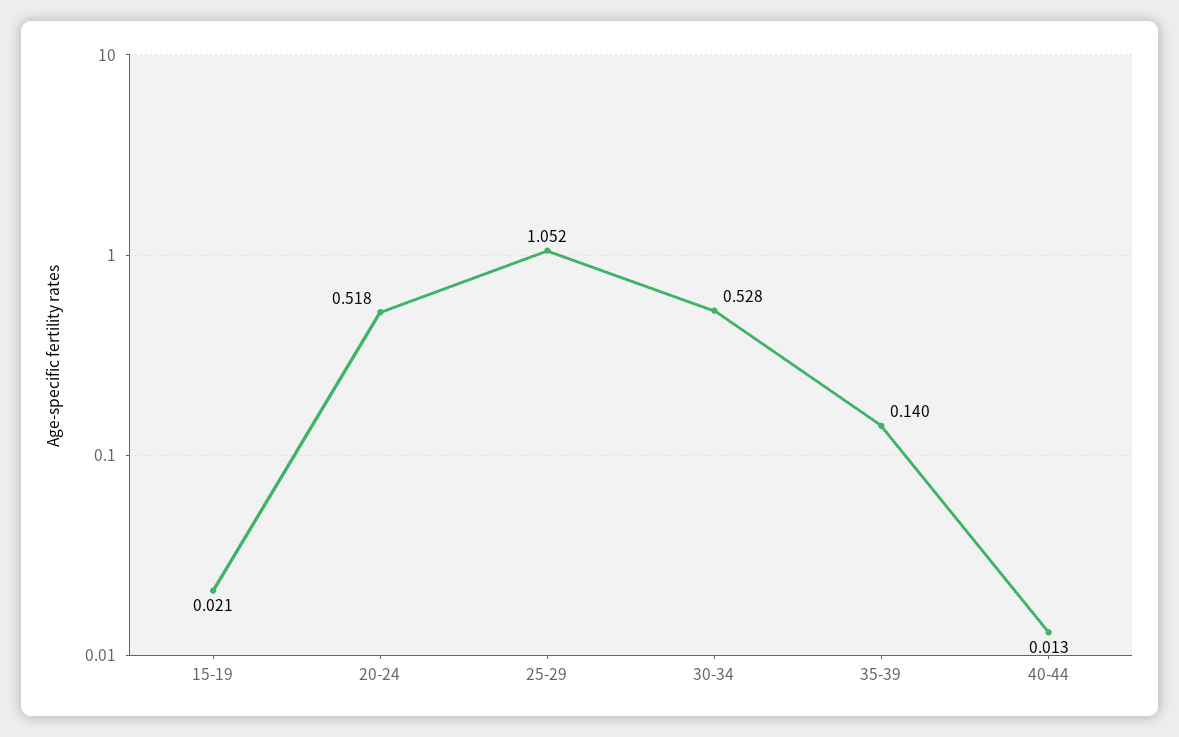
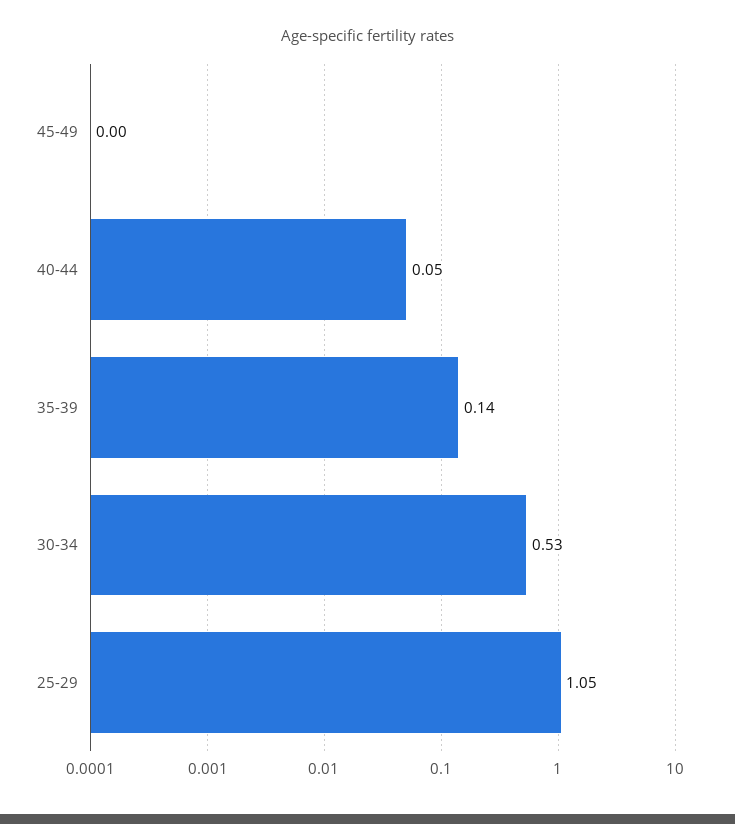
15-19: 0.021 -> none
20-24: 0.518 -> none
40-44: 0.013 -> 0.05
45-49: none -> 0

